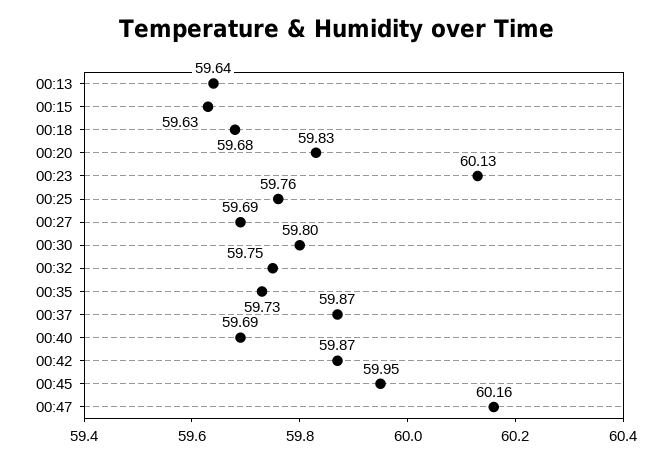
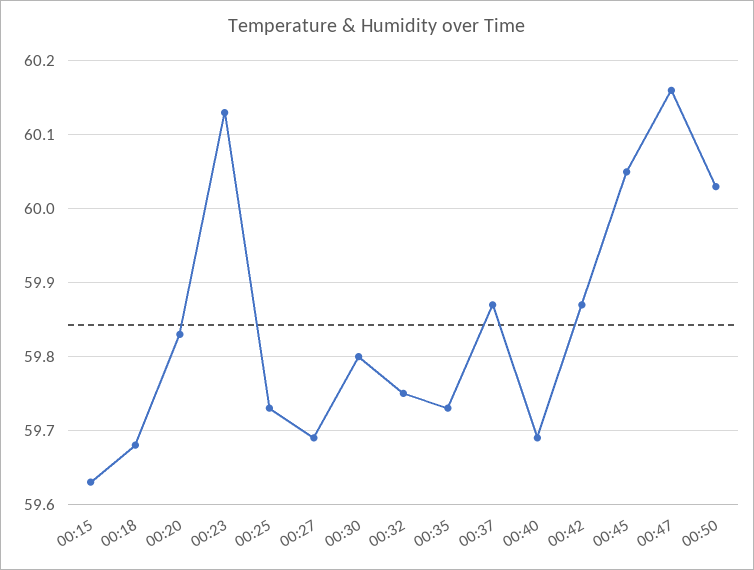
00:13: 59.64 -> none
00:25: 59.76 -> 59.73
00:45: 59.95 -> 60.05
00:50: none -> 60.03

